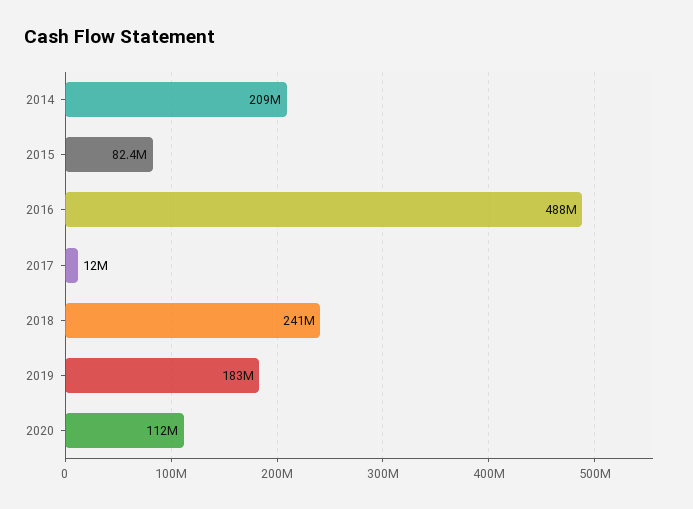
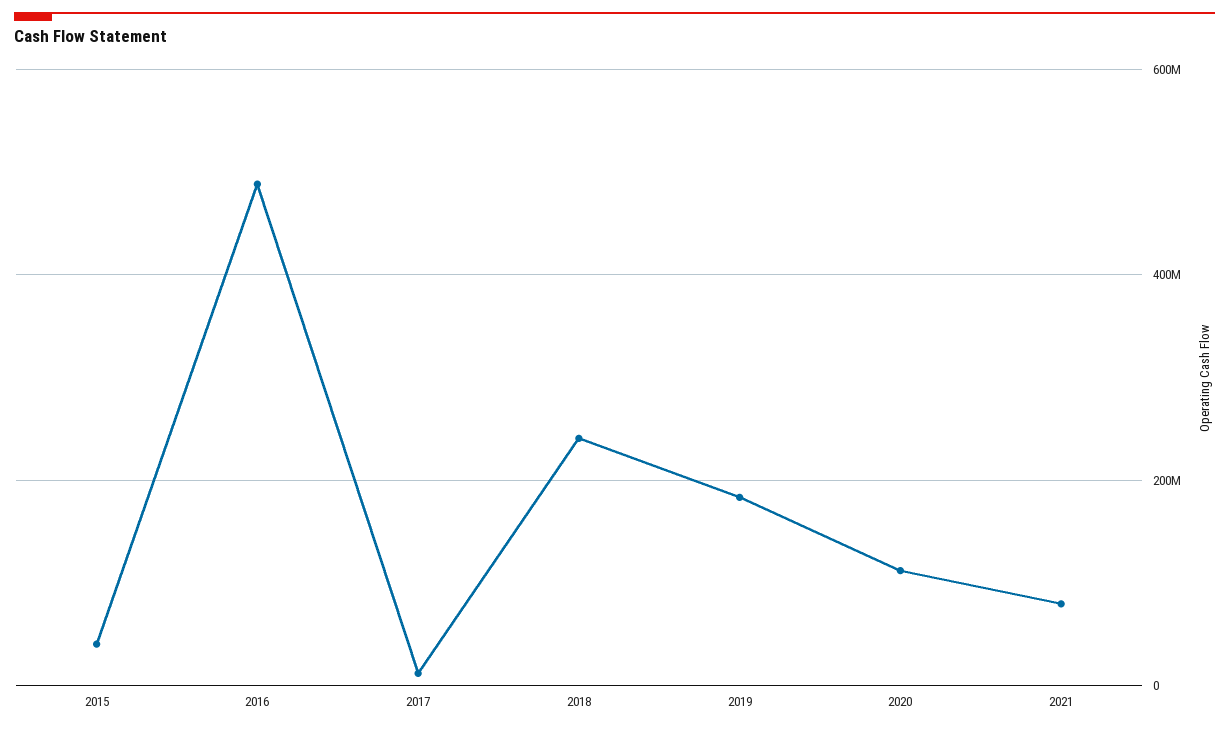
2014: 209000000 -> none
2015: 82400000 -> 40000000
2021: none -> 80000000

